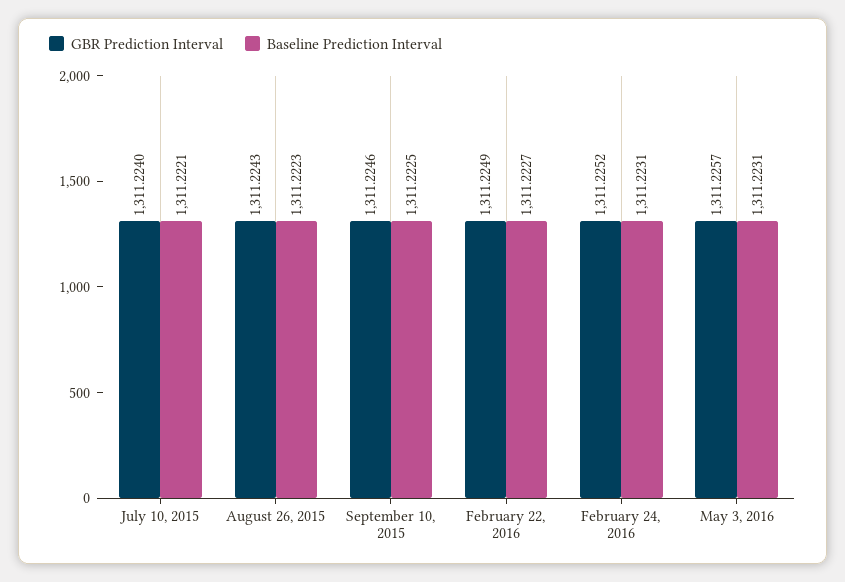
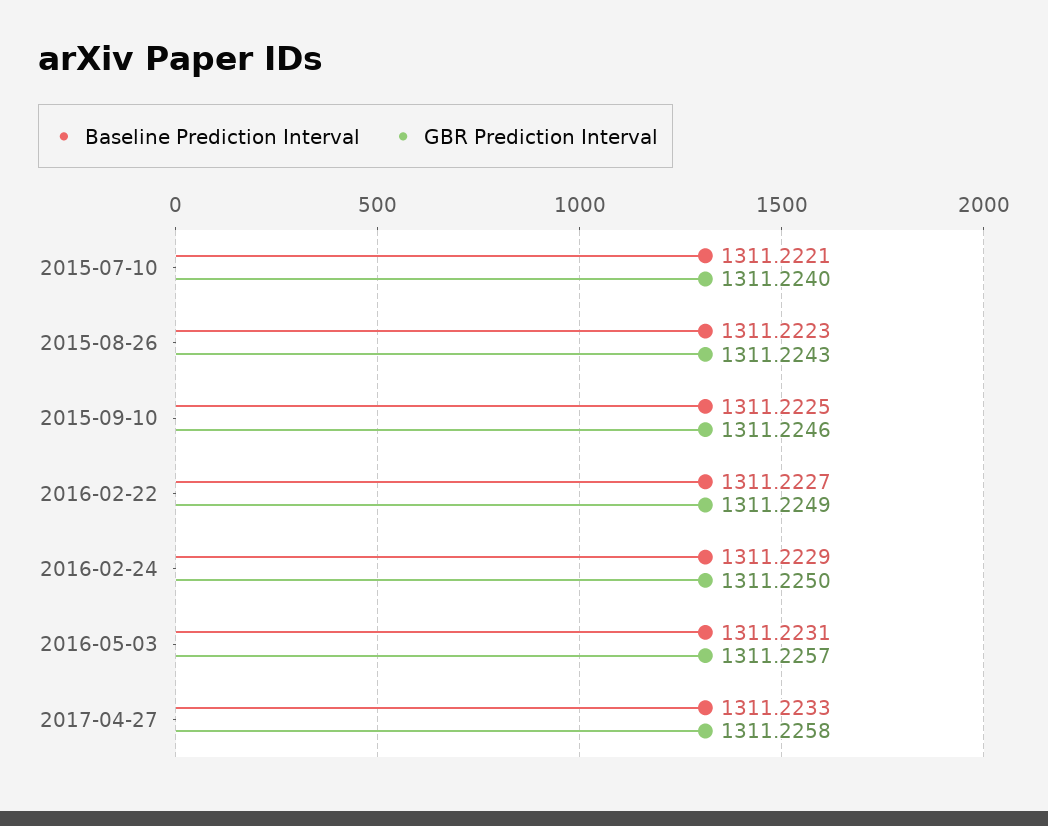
GBR Prediction Interval, February 24, 2016: 1311.2252 -> 1311.225
Baseline Prediction Interval, February 24, 2016: 1311.2231 -> 1311.2229
Baseline Prediction Interval, 2017-04-27: none -> 1311.2233
GBR Prediction Interval, 2017-04-27: none -> 1311.2258

